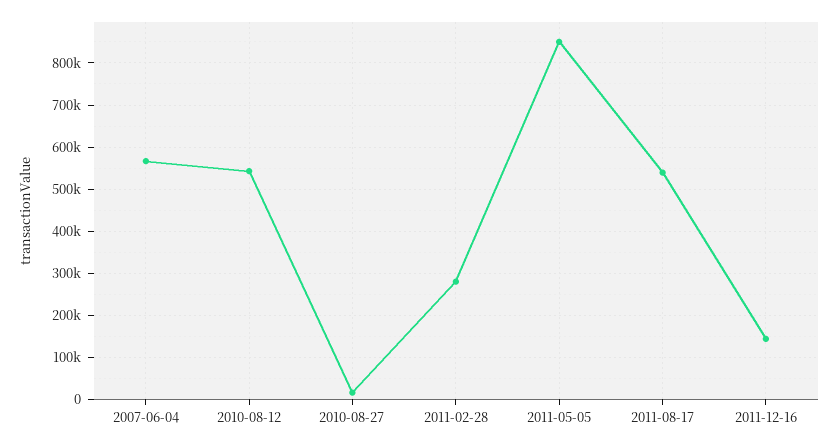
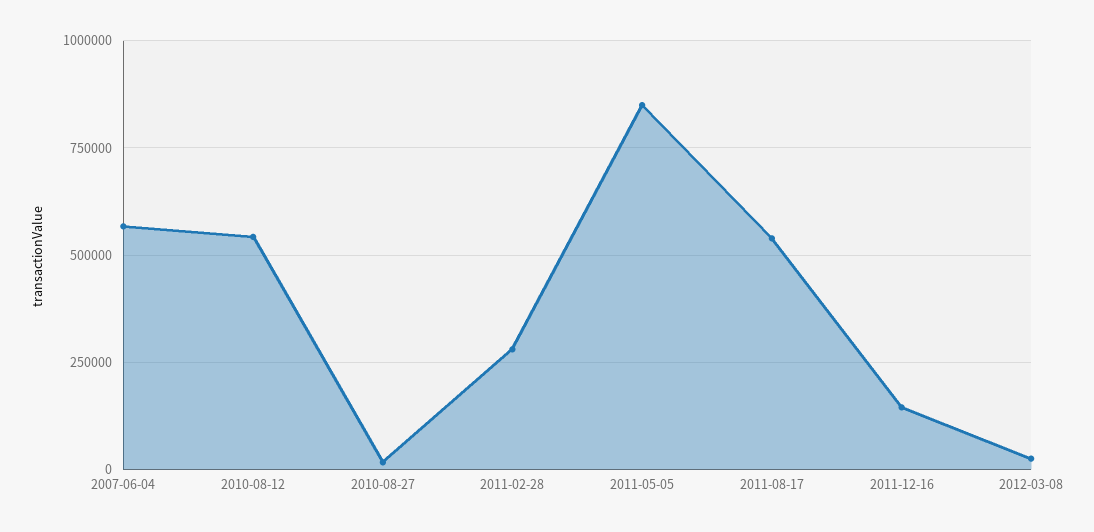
2012-03-08: none -> 25000

